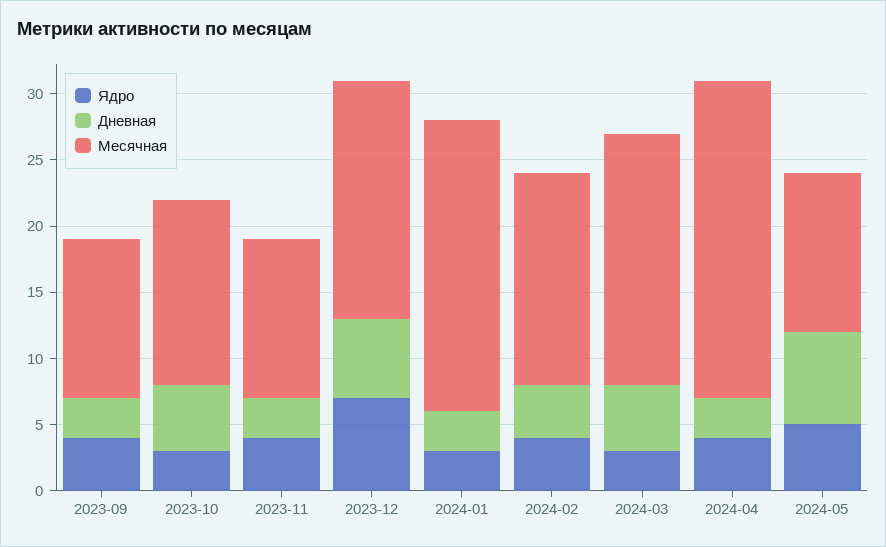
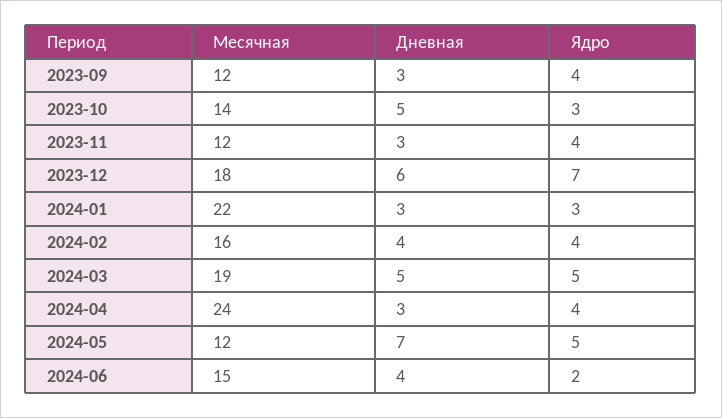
Ядро, 2024-03: 3 -> 5
Месячная, 2024-06: none -> 15
Дневная, 2024-06: none -> 4
Ядро, 2024-06: none -> 2

